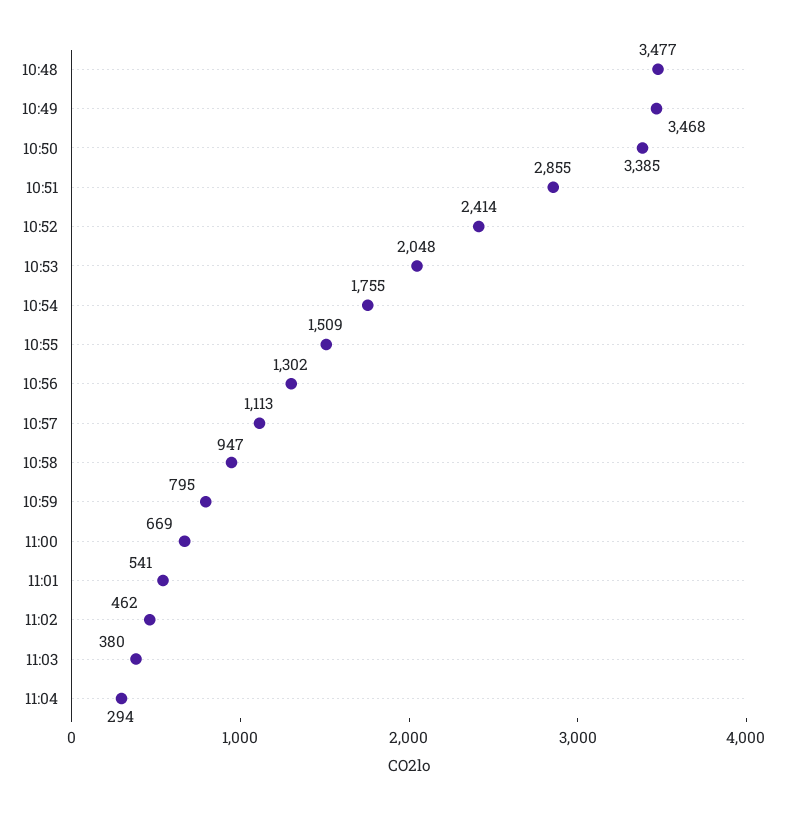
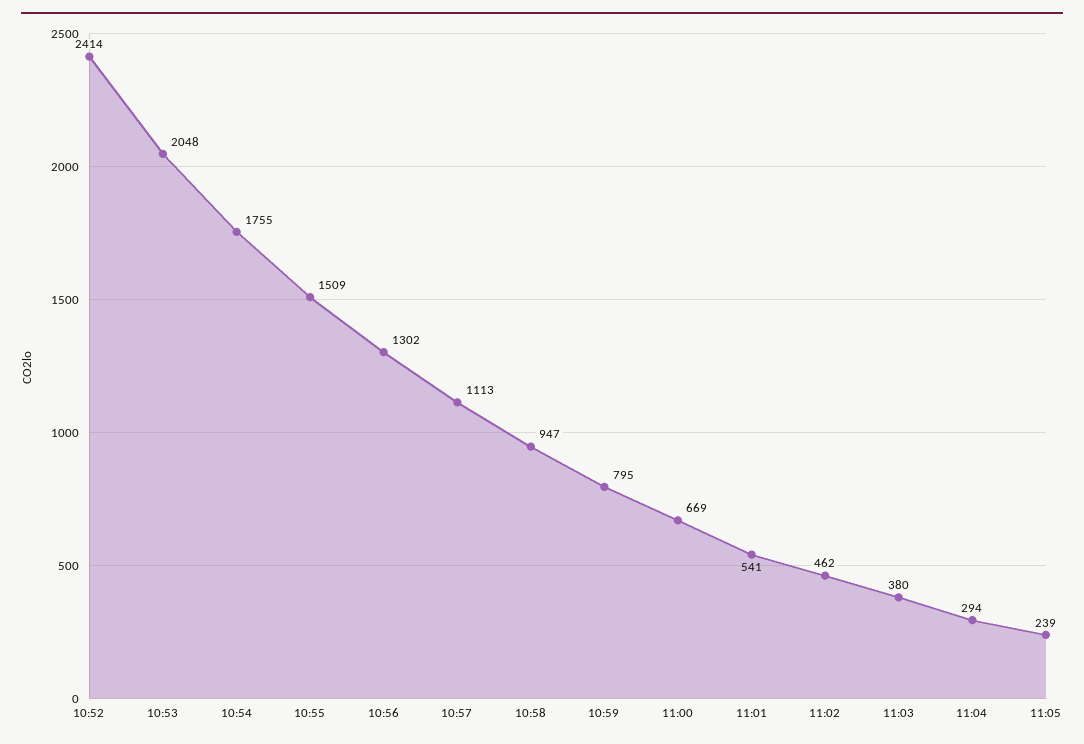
10:48: 3477 -> none
10:49: 3468 -> none
10:50: 3385 -> none
10:51: 2855 -> none
11:05: none -> 239

